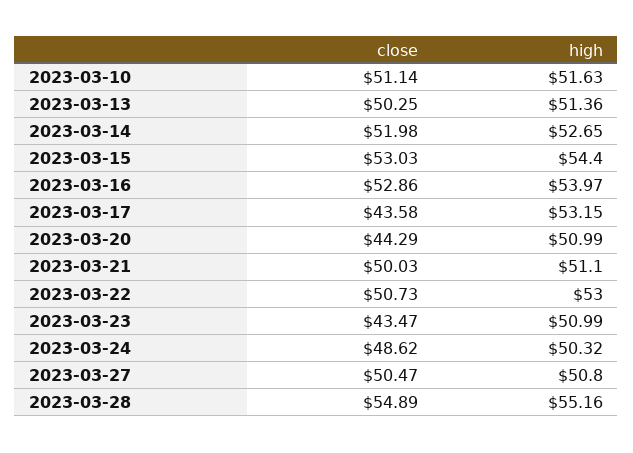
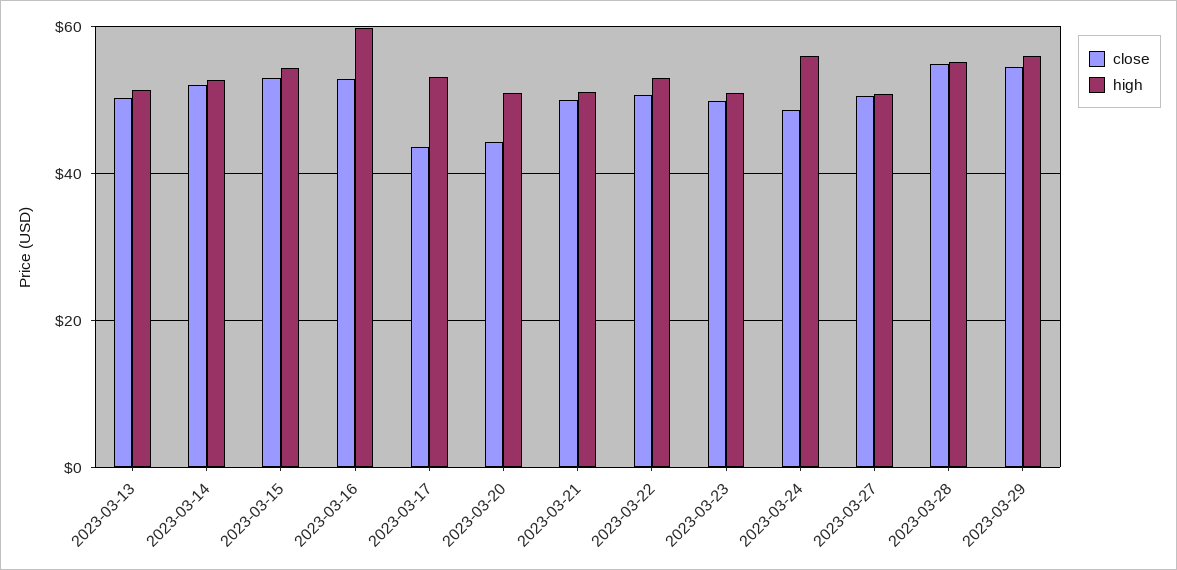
close, 2023-03-10: 51.14 -> none
high, 2023-03-10: 51.63 -> none
high, 2023-03-16: 53.97 -> 60
close, 2023-03-23: 43.47 -> 50
high, 2023-03-24: 50.32 -> 56
close, 2023-03-29: none -> 54
high, 2023-03-29: none -> 56

